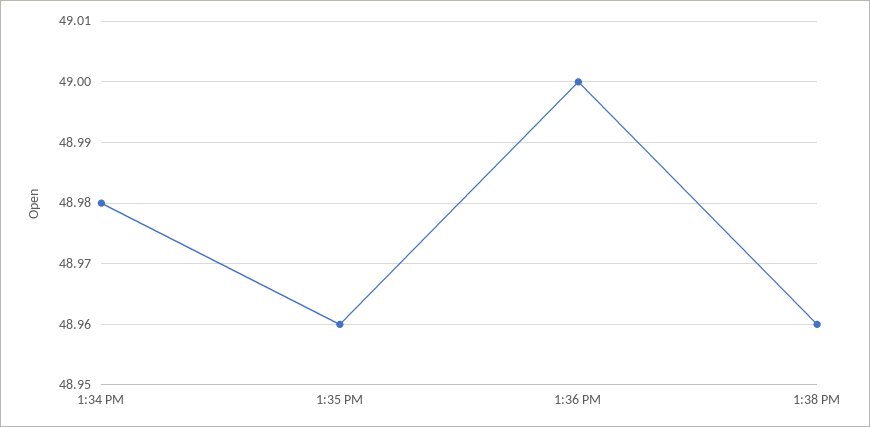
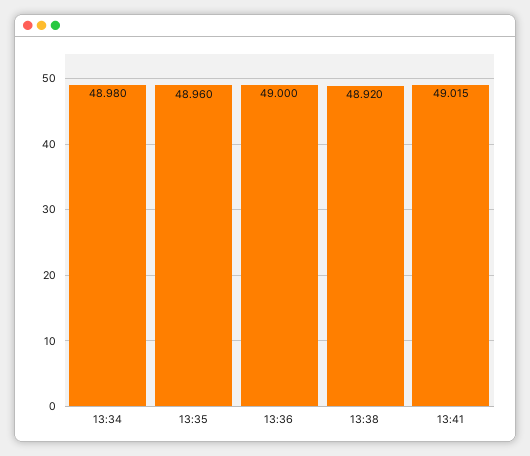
1:38 PM: 48.96 -> 48.92
13:41: none -> 49.015

